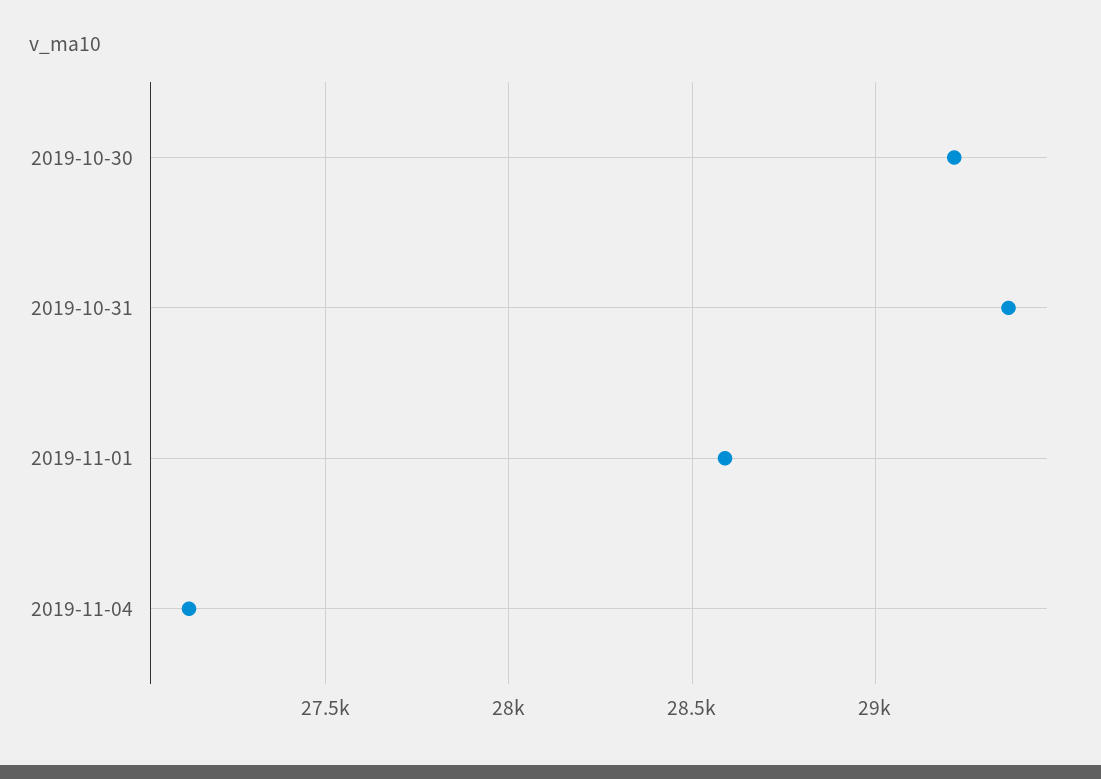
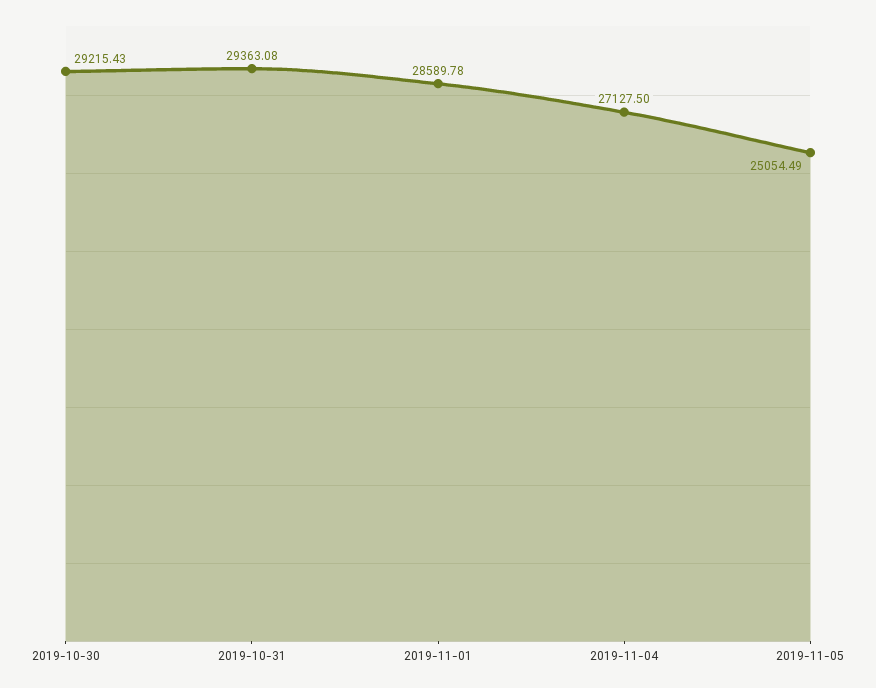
2019-11-05: none -> 25054.49

